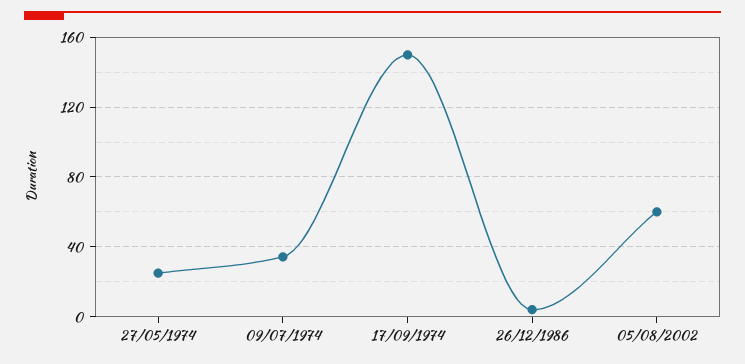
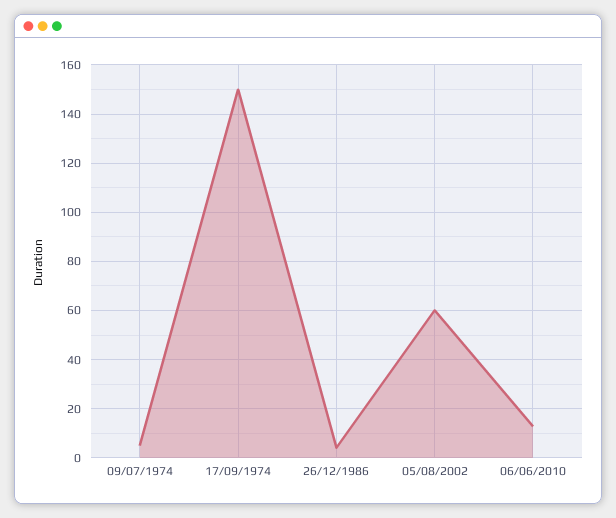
27/05/1974: 25 -> none
09/07/1974: 35 -> 5
06/06/2010: none -> 12.5

